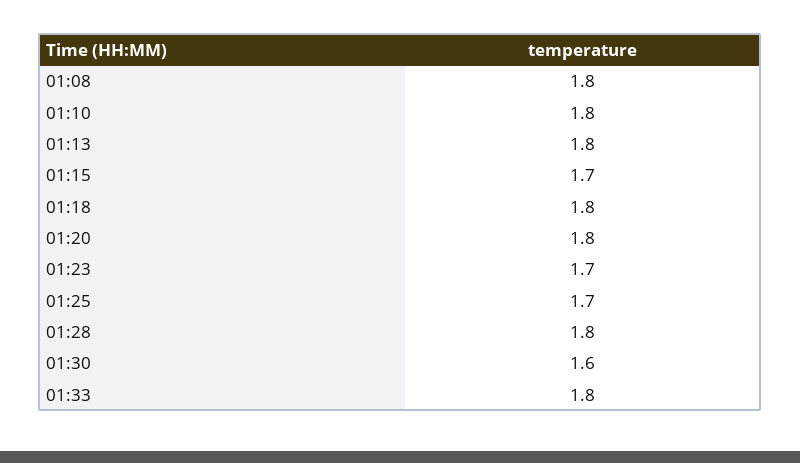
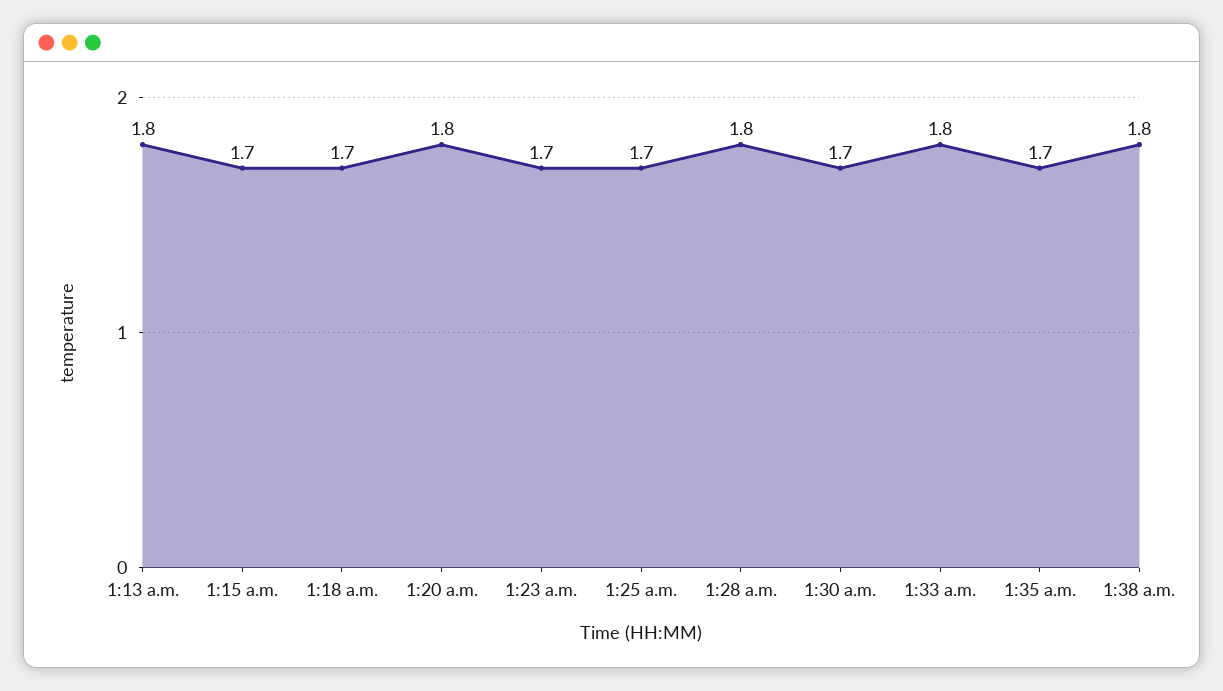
01:08: 1.8 -> none
01:10: 1.8 -> none
01:18: 1.8 -> 1.7
01:30: 1.6 -> 1.7
1:35 a.m.: none -> 1.7
1:38 a.m.: none -> 1.8

